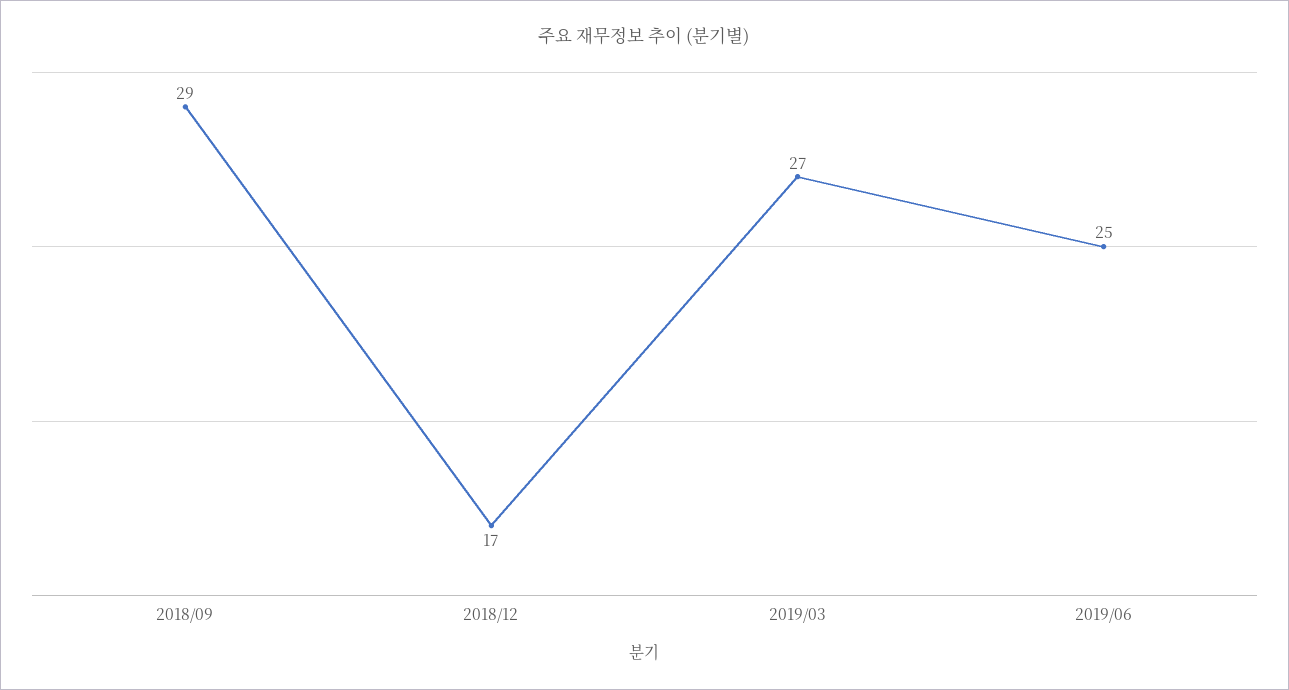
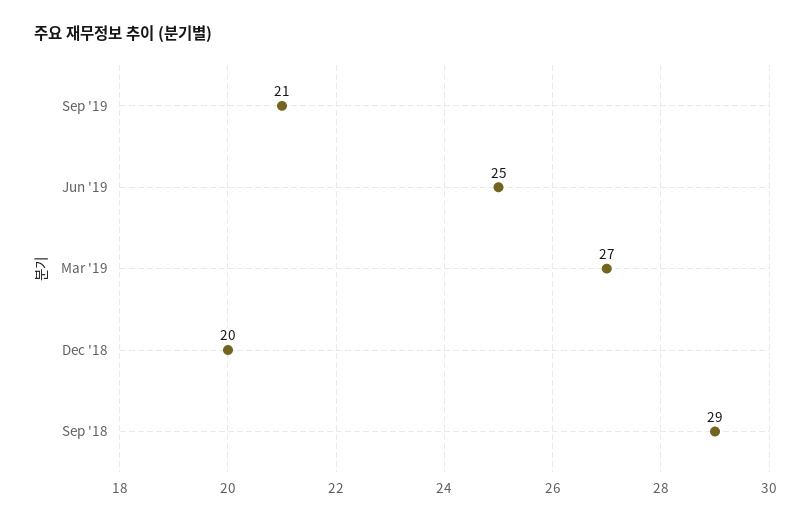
2018/12: 17 -> 20
Sep '19: none -> 21

